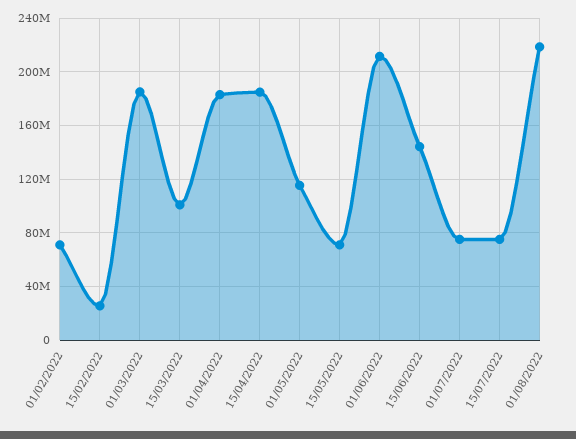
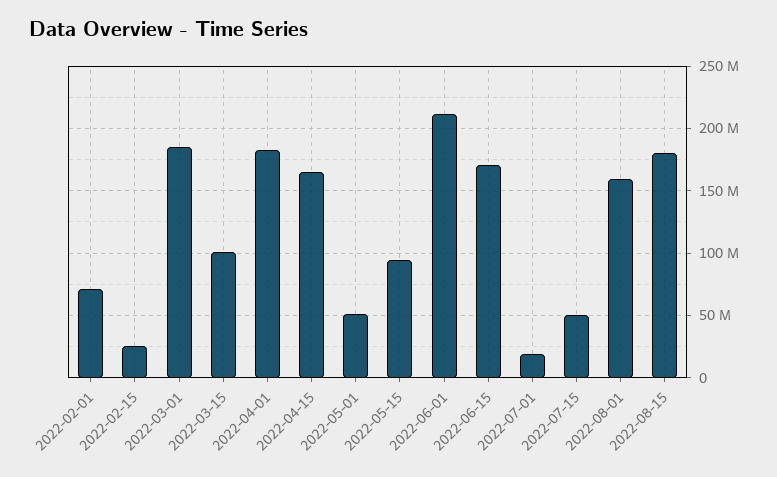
15/04/2022: 185000000 -> 165000000
01/05/2022: 115000000 -> 50000000
15/05/2022: 70000000 -> 95000000
15/06/2022: 145000000 -> 170000000
01/07/2022: 75000000 -> 20000000
15/07/2022: 75000000 -> 50000000
01/08/2022: 220000000 -> 160000000
2022-08-15: none -> 180000000

